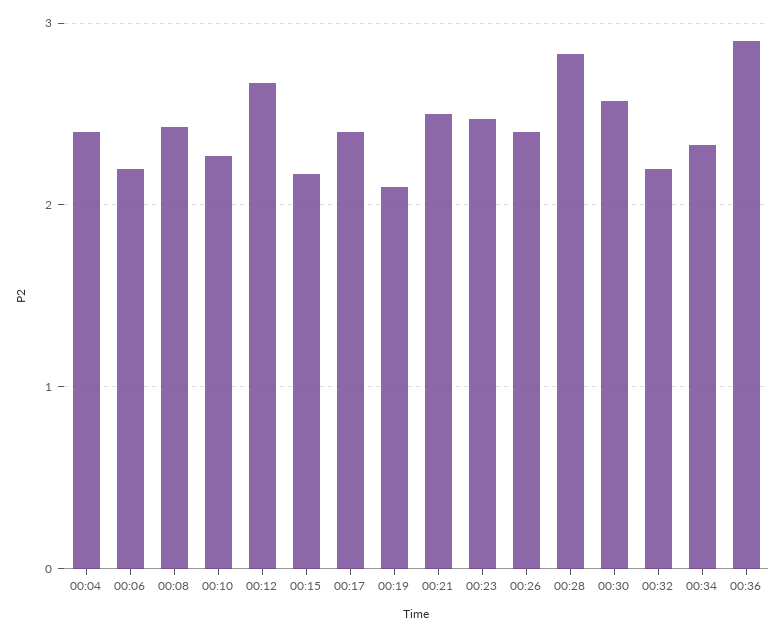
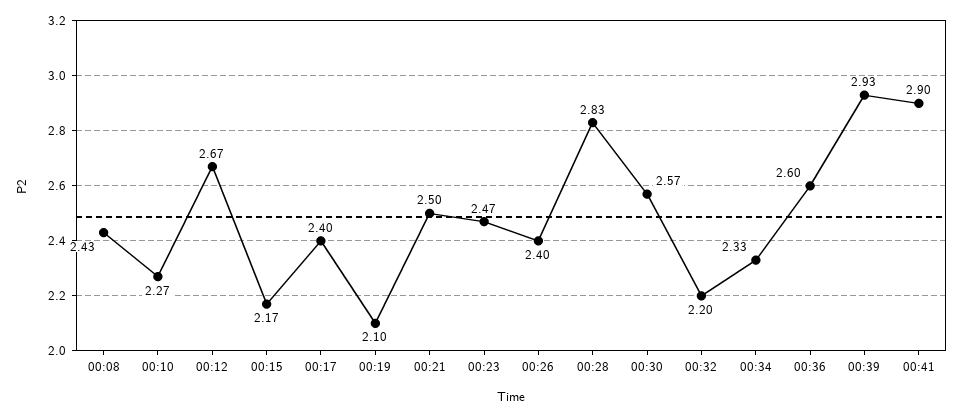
00:04: 2.4 -> none
00:06: 2.2 -> none
00:36: 2.9 -> 2.6
00:39: none -> 2.93
00:41: none -> 2.9

